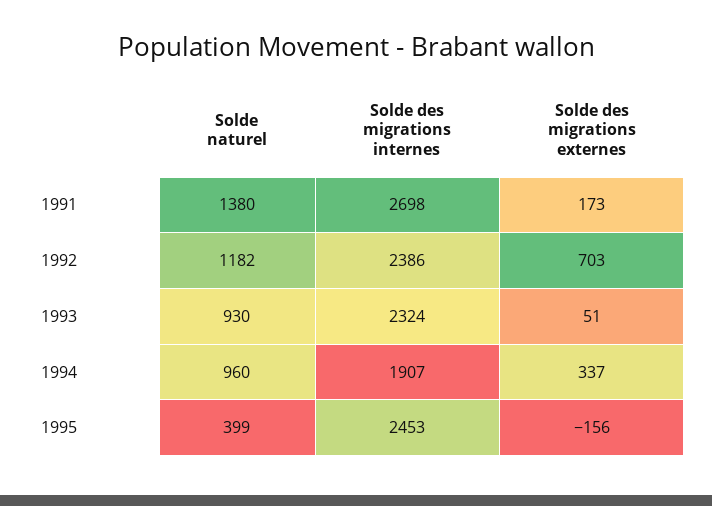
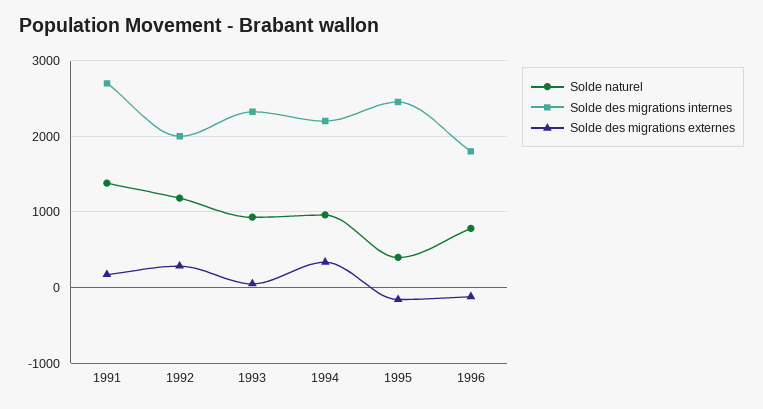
Solde des migrations internes, 1992: 2386 -> 2000
Solde des migrations externes, 1992: 703 -> 300
Solde des migrations internes, 1994: 1907 -> 2200
Solde naturel, 1996: none -> 800
Solde des migrations internes, 1996: none -> 1800
Solde des migrations externes, 1996: none -> -100

